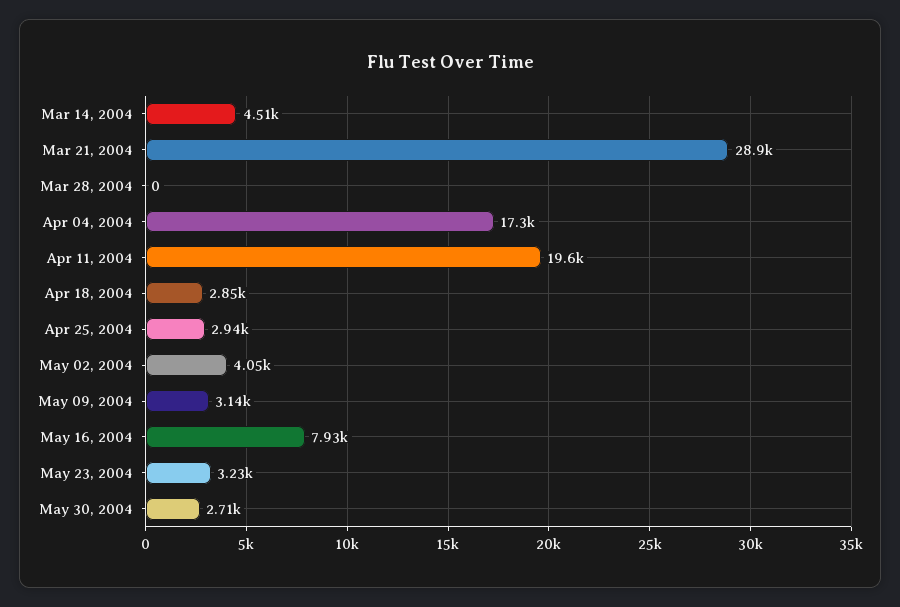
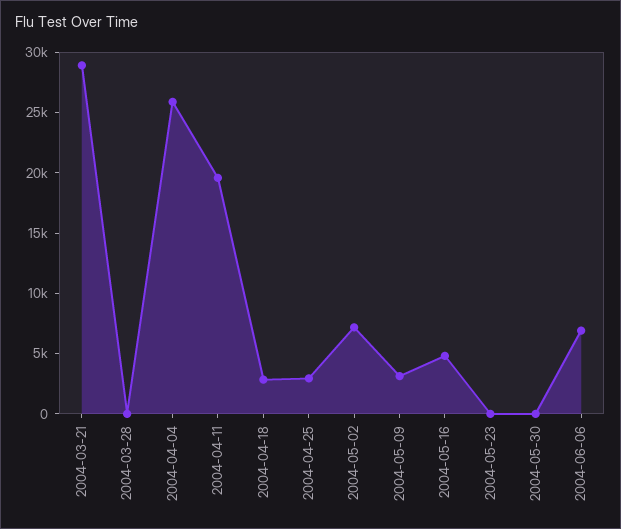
Mar 14, 2004: 4510 -> none
Apr 04, 2004: 17300 -> 26000
May 02, 2004: 4050 -> 7000
May 16, 2004: 7930 -> 5000
May 23, 2004: 3230 -> 0
May 30, 2004: 2710 -> 0
2004-06-06: none -> 7000

